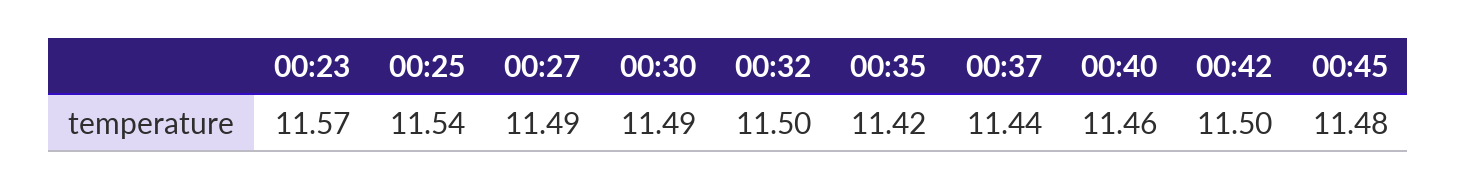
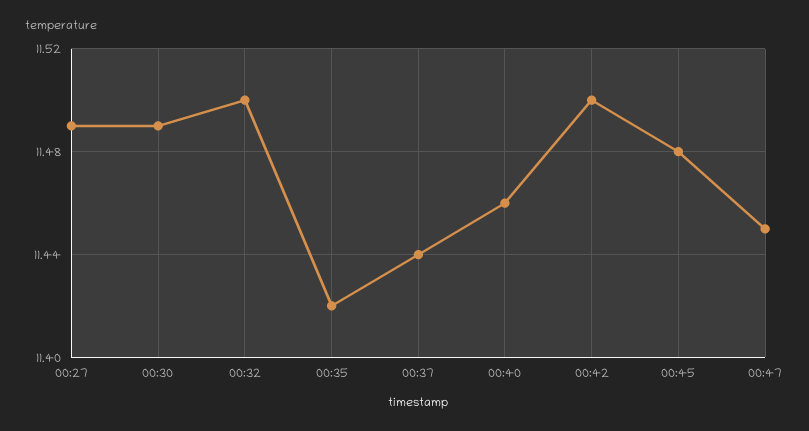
00:23: 11.57 -> none
00:25: 11.54 -> none
00:47: none -> 11.45

